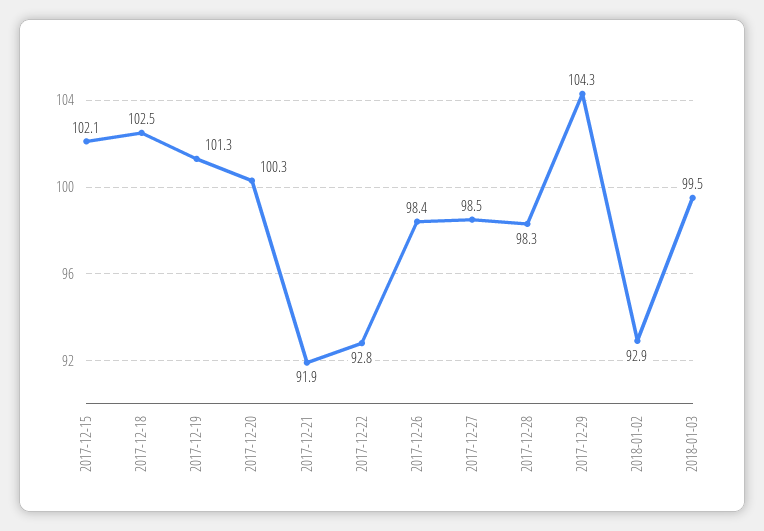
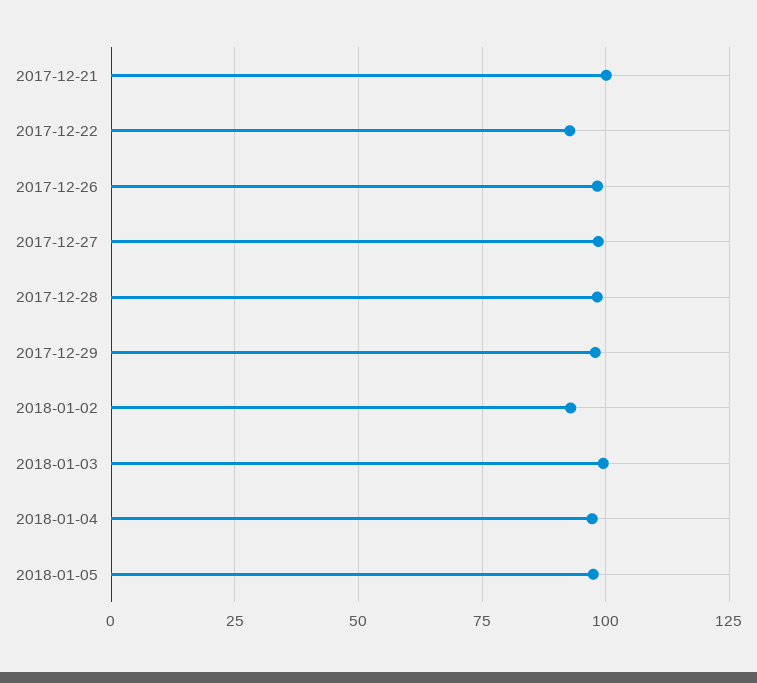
2017-12-15: 102.1 -> none
2017-12-18: 102.5 -> none
2017-12-19: 101.3 -> none
2017-12-20: 100.3 -> none
2017-12-21: 91.9 -> 100
2017-12-29: 104.3 -> 97.5
2018-01-04: none -> 97.5
2018-01-05: none -> 97.5

